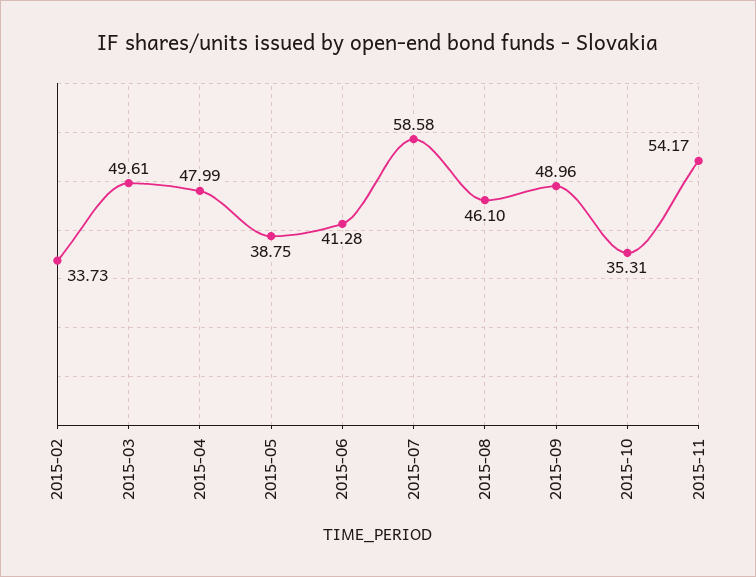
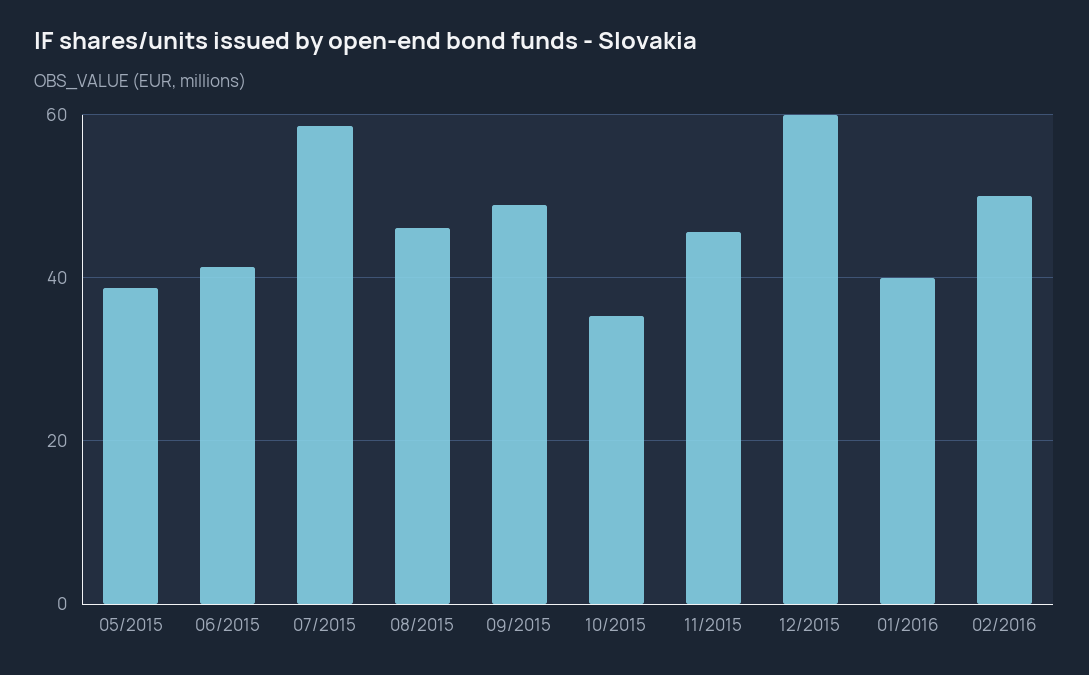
2015-02: 33.73 -> none
2015-03: 49.61 -> none
2015-04: 47.99 -> none
2015-11: 54.17 -> 46
12/2015: none -> 60
01/2016: none -> 40
02/2016: none -> 50

